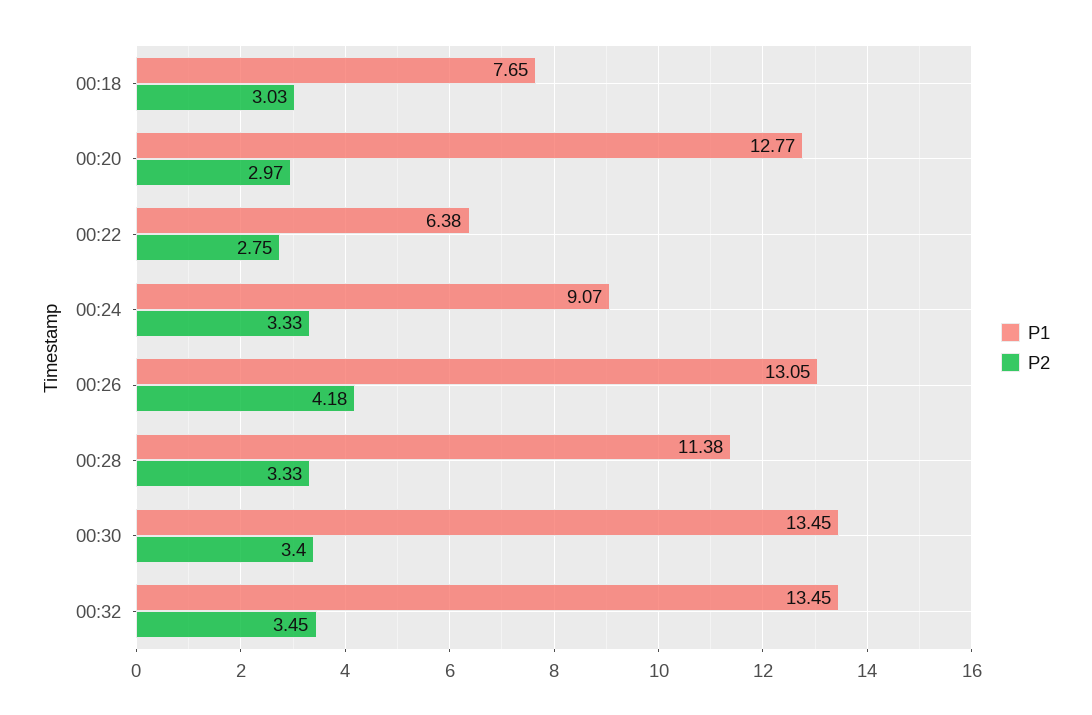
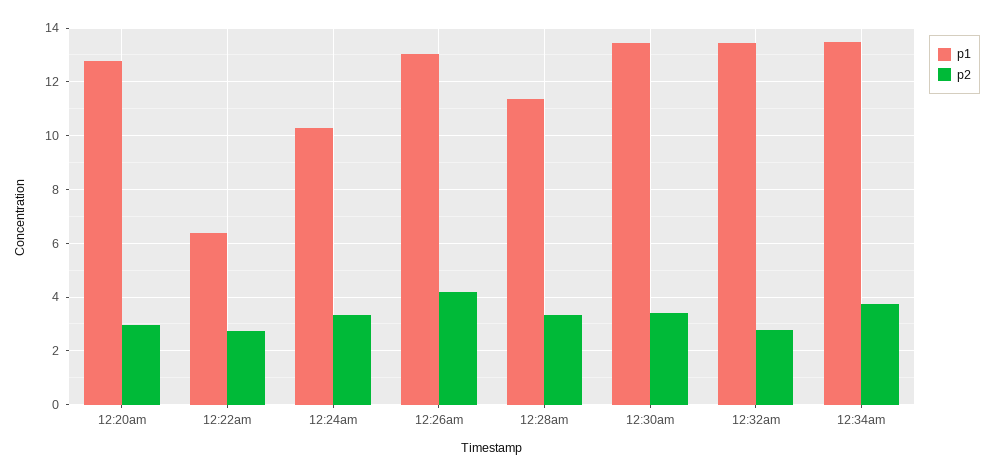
P1, 00:18: 7.65 -> none
P2, 00:18: 3.03 -> none
P1, 00:24: 9.07 -> 10.25
P2, 00:32: 3.45 -> 2.75
P1, 12:34am: none -> 13.5
P2, 12:34am: none -> 3.75

